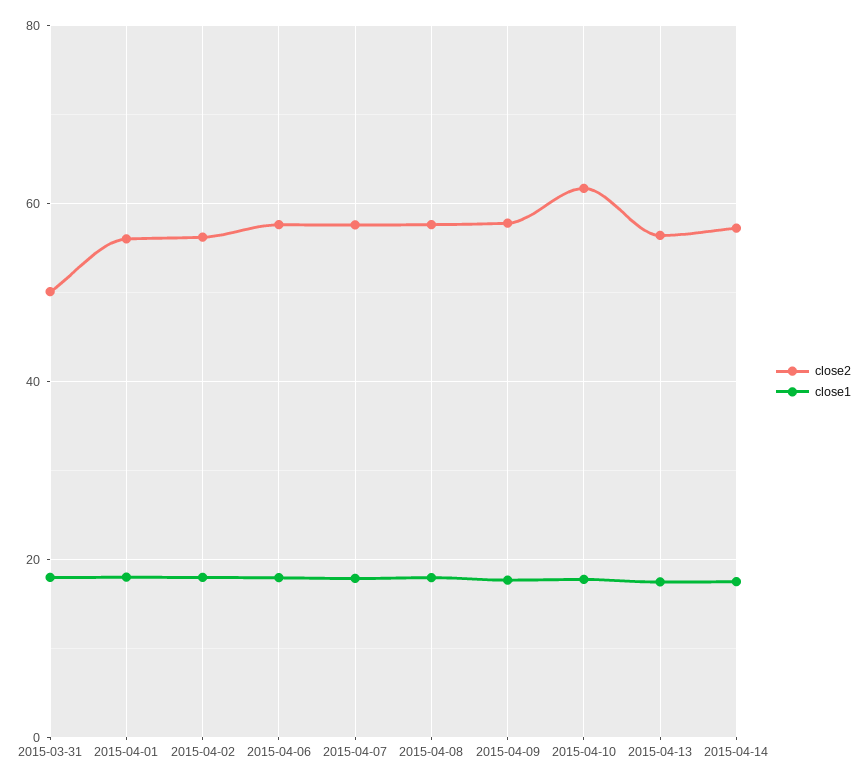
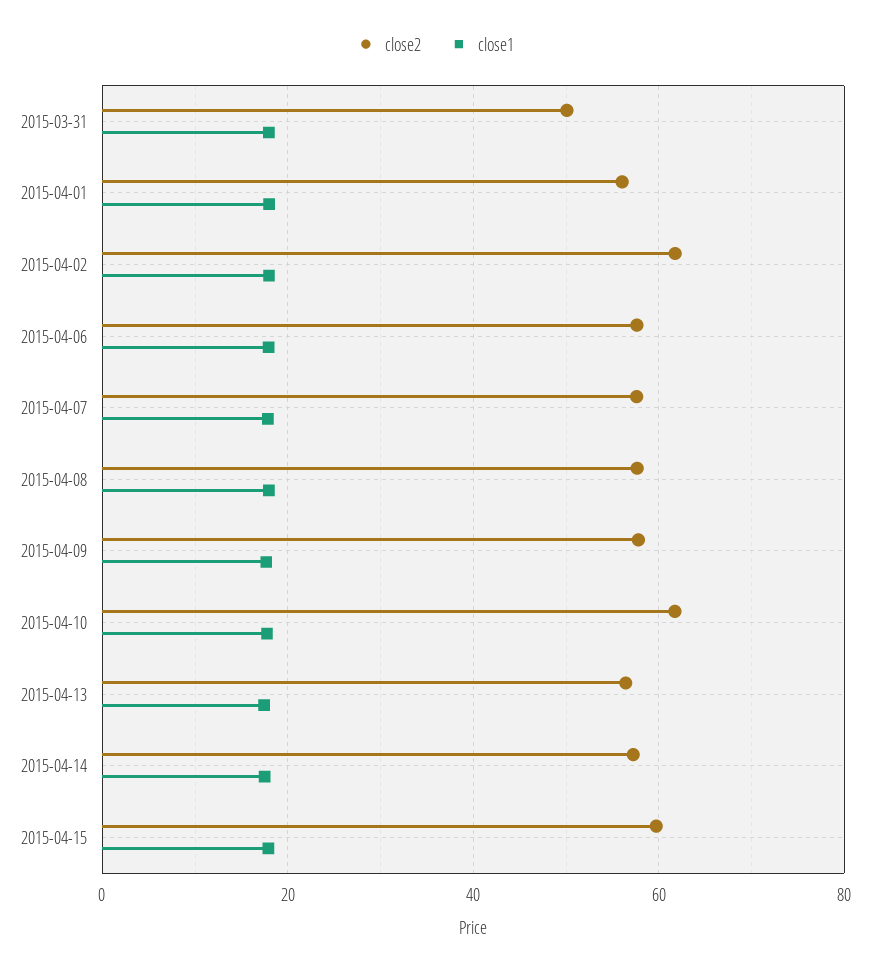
close2, 2015-04-02: 56 -> 62
close2, 2015-04-15: none -> 60
close1, 2015-04-15: none -> 18

